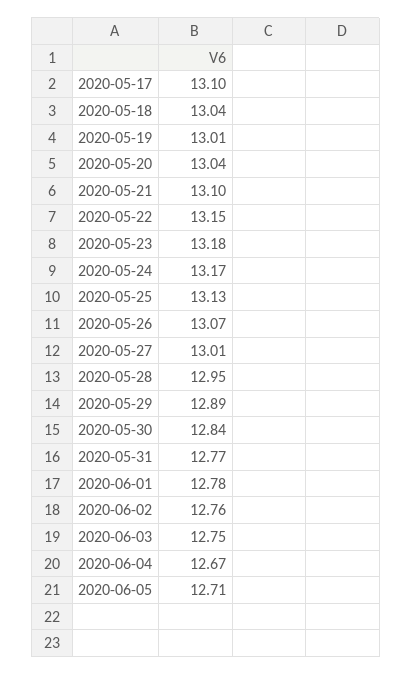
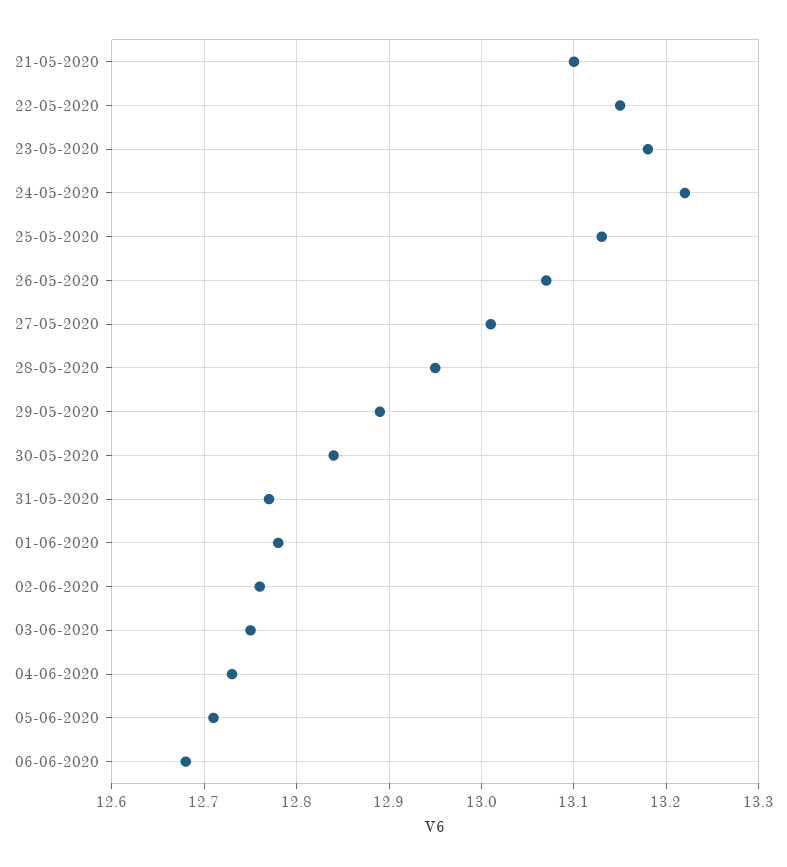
2020-05-17: 13.1 -> none
2020-05-18: 13.04 -> none
2020-05-19: 13.01 -> none
2020-05-20: 13.04 -> none
2020-05-24: 13.17 -> 13.22
2020-06-04: 12.67 -> 12.73
06-06-2020: none -> 12.68

